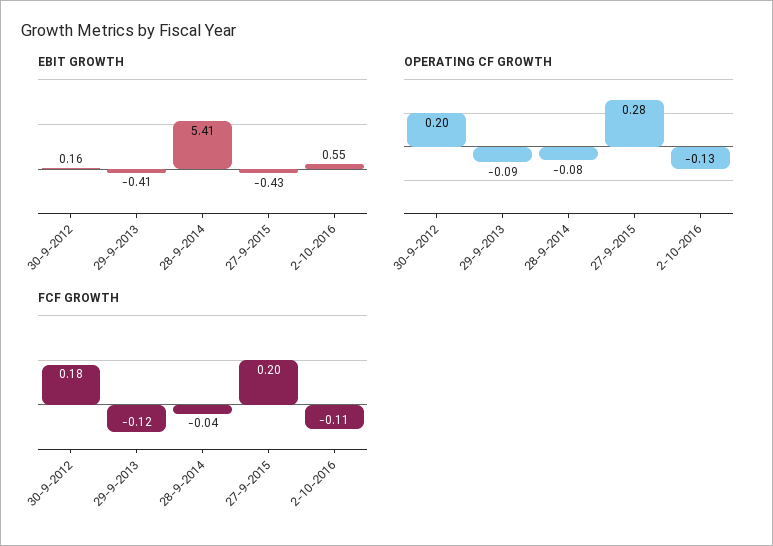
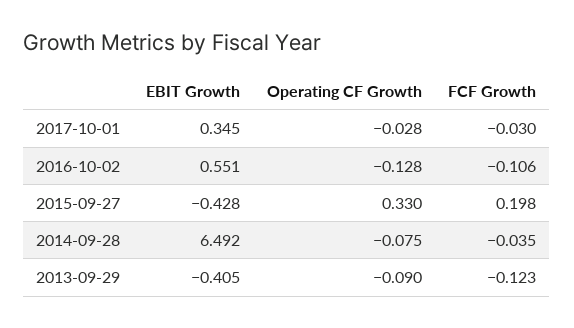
EBIT GROWTH, 30-9-2012: 0.16 -> none
EBIT GROWTH, 28-9-2014: 5.41 -> 6.492
OPERATING CF GROWTH, 30-9-2012: 0.2 -> none
OPERATING CF GROWTH, 27-9-2015: 0.28 -> 0.33
FCF GROWTH, 30-9-2012: 0.18 -> none
EBIT GROWTH, 2017-10-01: none -> 0.345
OPERATING CF GROWTH, 2017-10-01: none -> -0.028
FCF GROWTH, 2017-10-01: none -> -0.03

